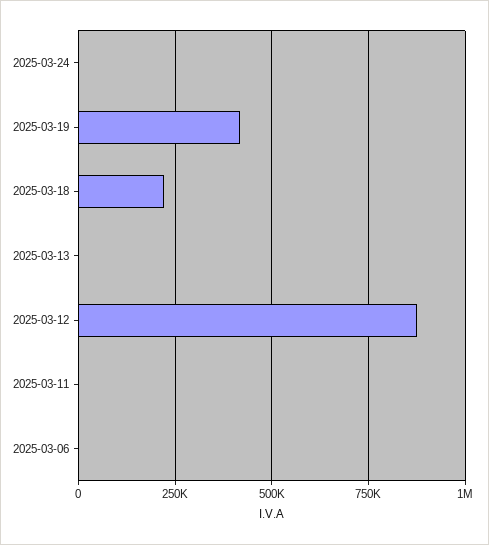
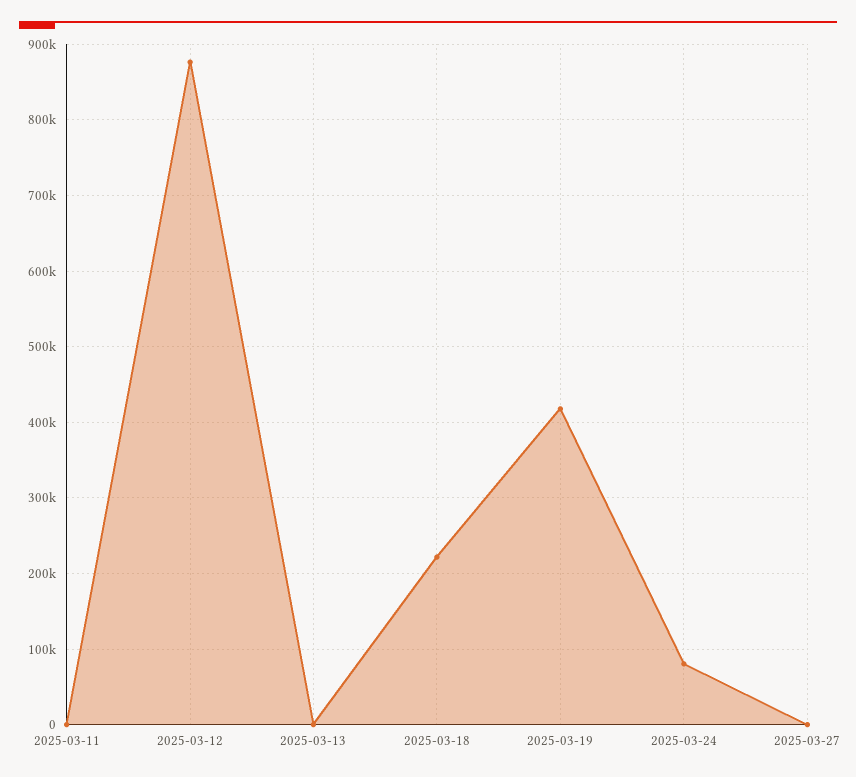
2025-03-24: 0 -> 80000
2025-03-06: 0 -> none
2025-03-27: none -> 0

